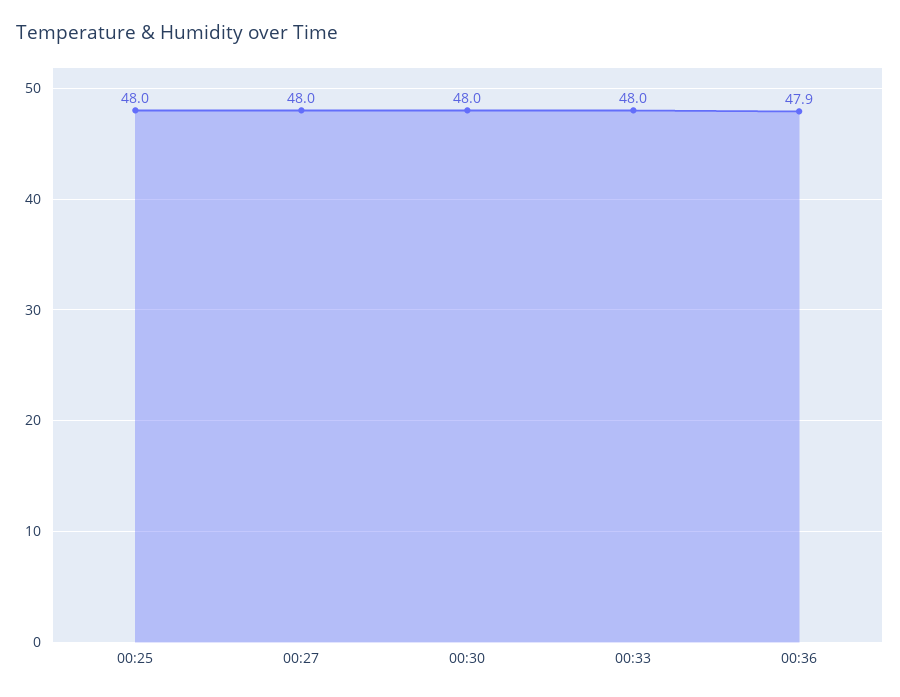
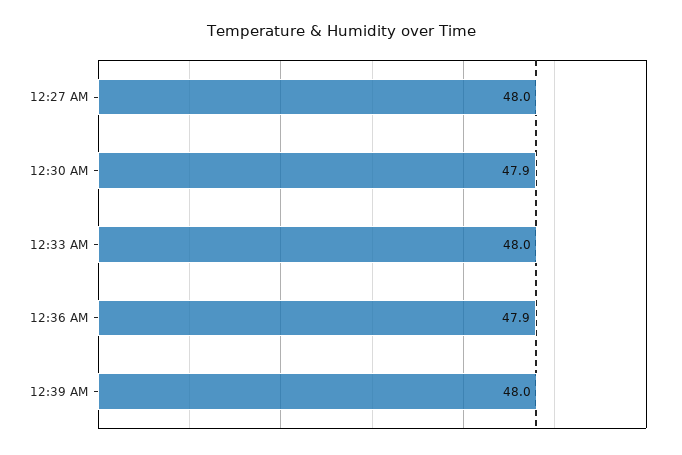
00:25: 48 -> none
00:30: 48 -> 47.9
12:39 AM: none -> 48

